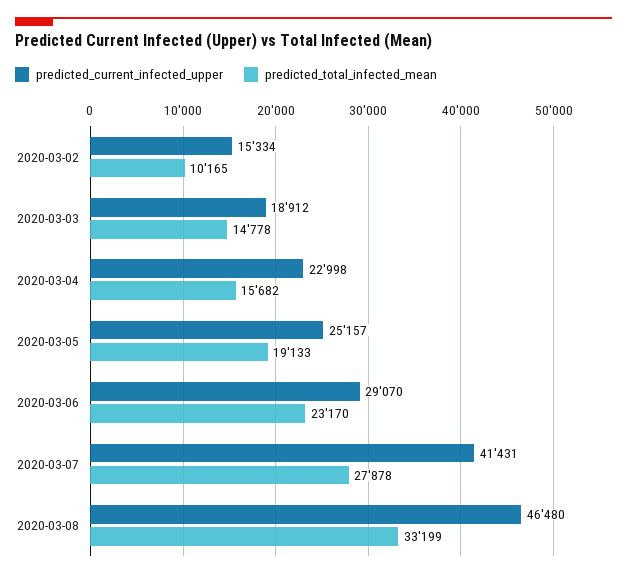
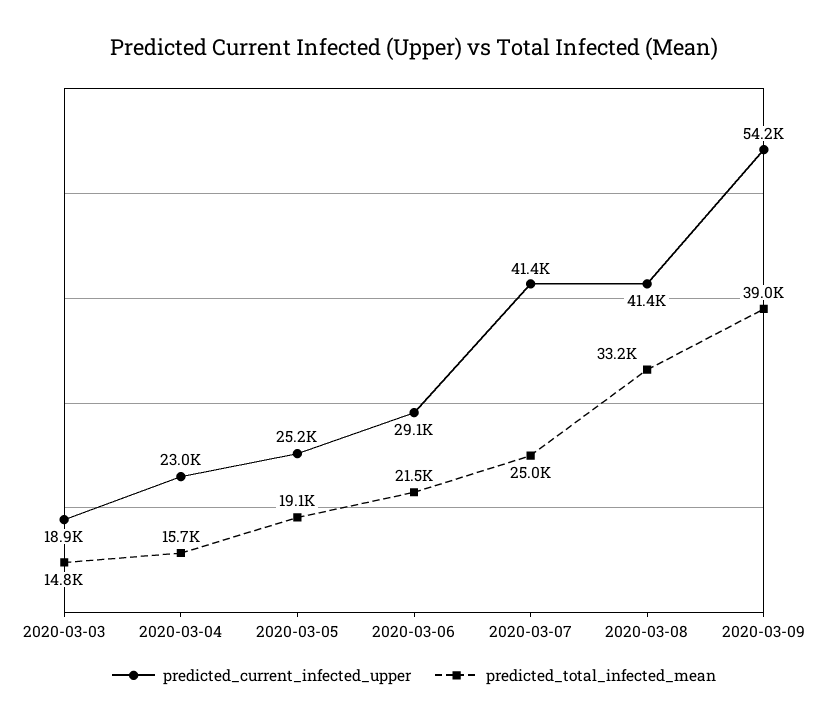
predicted_current_infected_upper, 2020-03-02: 15334 -> none
predicted_total_infected_mean, 2020-03-02: 10165 -> none
predicted_total_infected_mean, 2020-03-06: 23170 -> 21500
predicted_total_infected_mean, 2020-03-07: 27878 -> 25000
predicted_current_infected_upper, 2020-03-08: 46480 -> 41400
predicted_current_infected_upper, 2020-03-09: none -> 54200
predicted_total_infected_mean, 2020-03-09: none -> 39000

